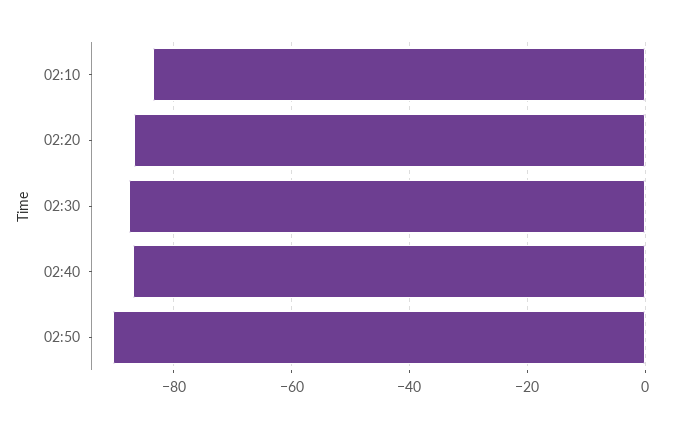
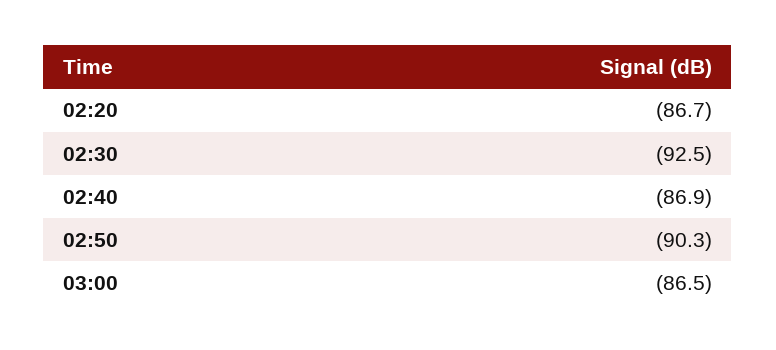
02:10: -84 -> none
02:30: -88 -> -92.5
03:00: none -> -86.5

